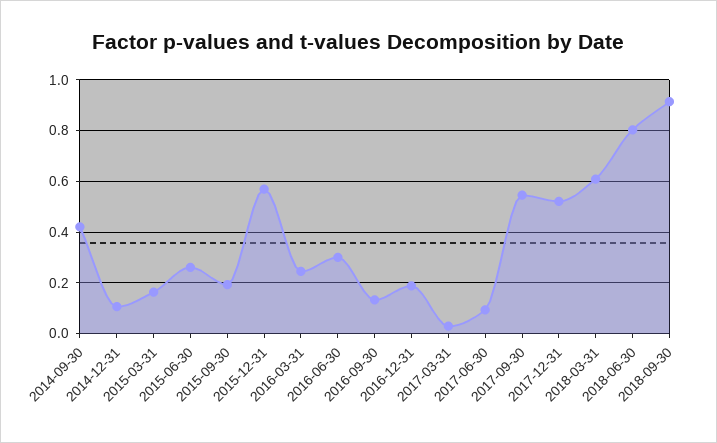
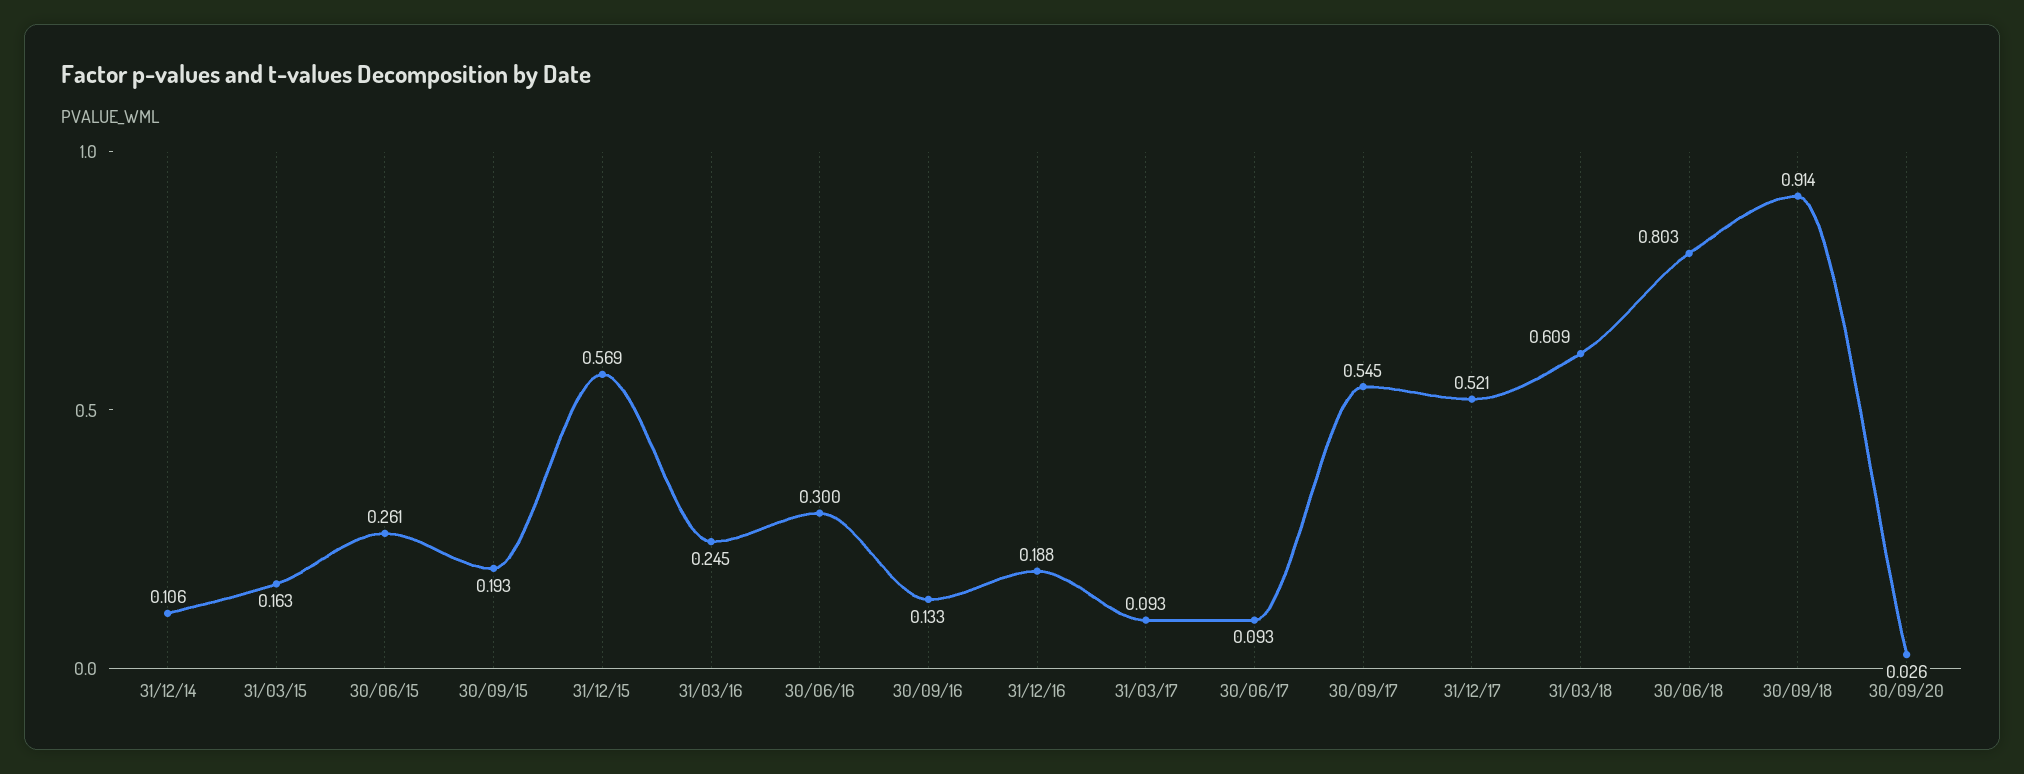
2014-09-30: 0.425 -> none
2017-03-31: 0.025 -> 0.093
30/09/20: none -> 0.026

